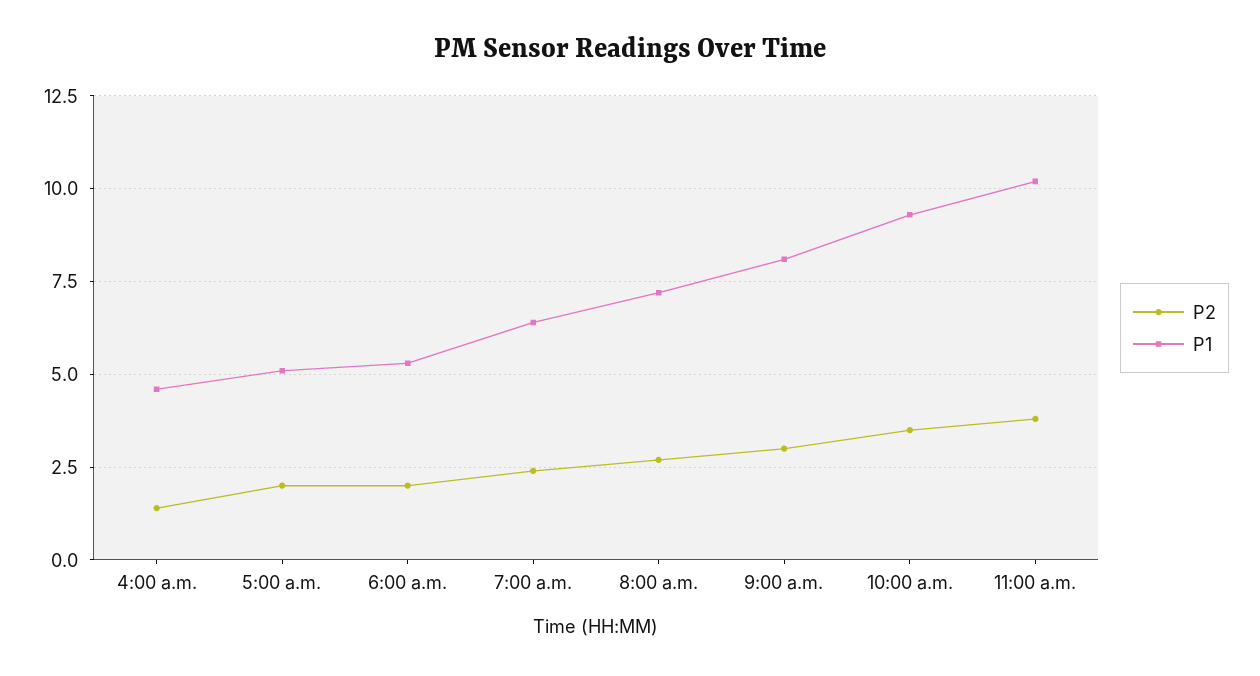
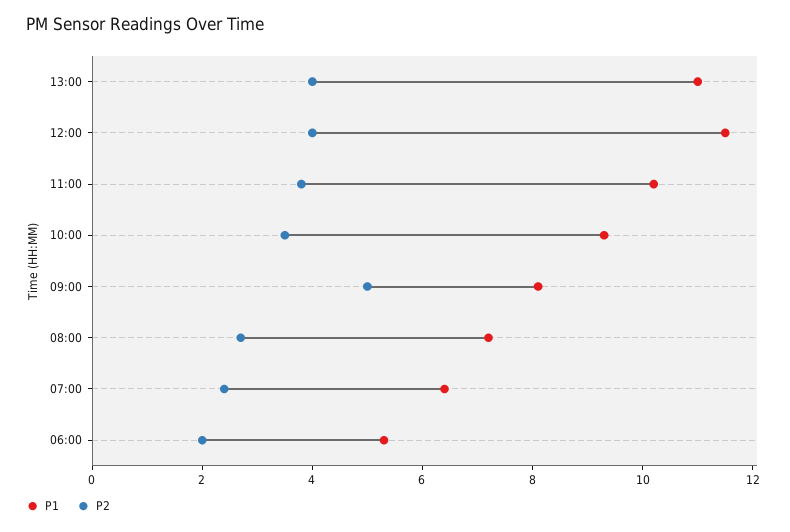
P2, 4:00 a.m.: 1.5 -> none
P1, 4:00 a.m.: 4.5 -> none
P2, 5:00 a.m.: 2 -> none
P1, 5:00 a.m.: 5 -> none
P2, 9:00 a.m.: 3 -> 5
P1, 13:00: none -> 11
P2, 13:00: none -> 4
P1, 12:00: none -> 11.5
P2, 12:00: none -> 4

